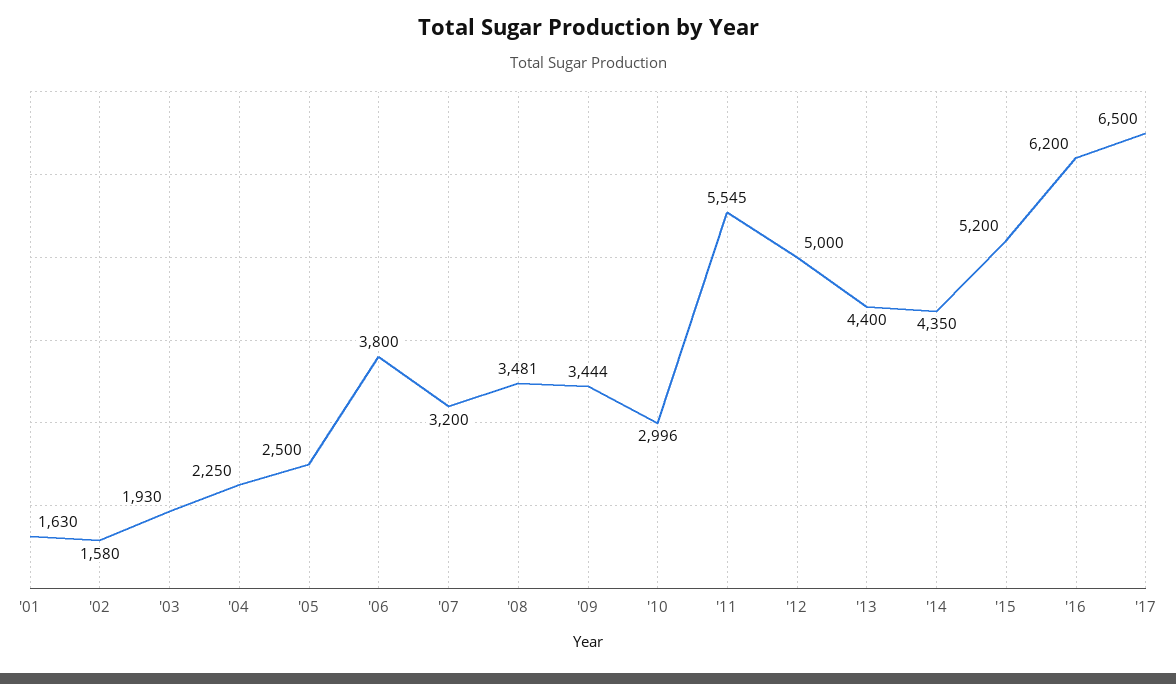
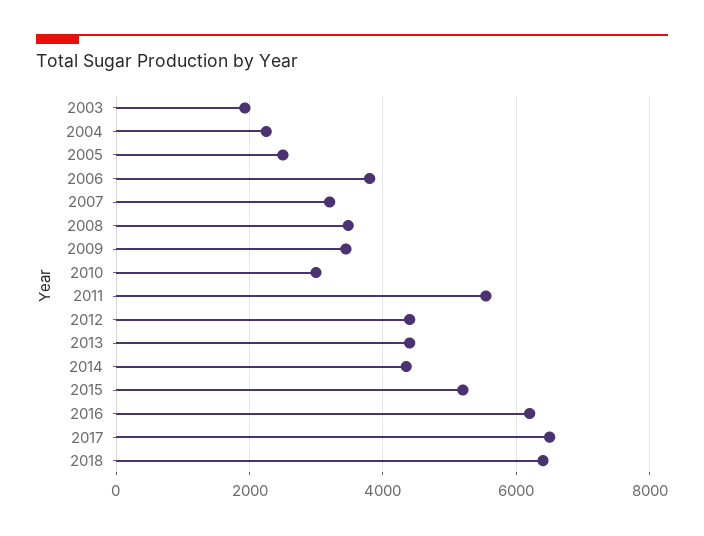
'01: 1630 -> none
'02: 1580 -> none
'12: 5000 -> 4400
2018: none -> 6400

